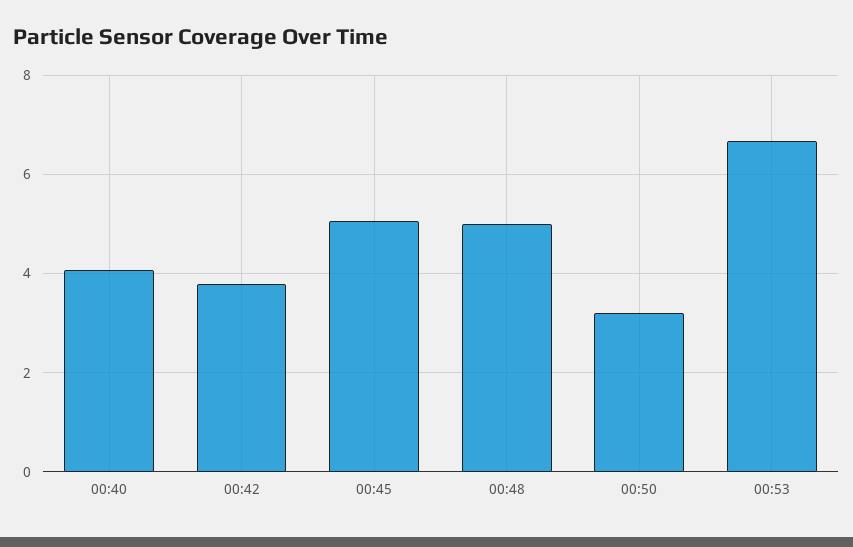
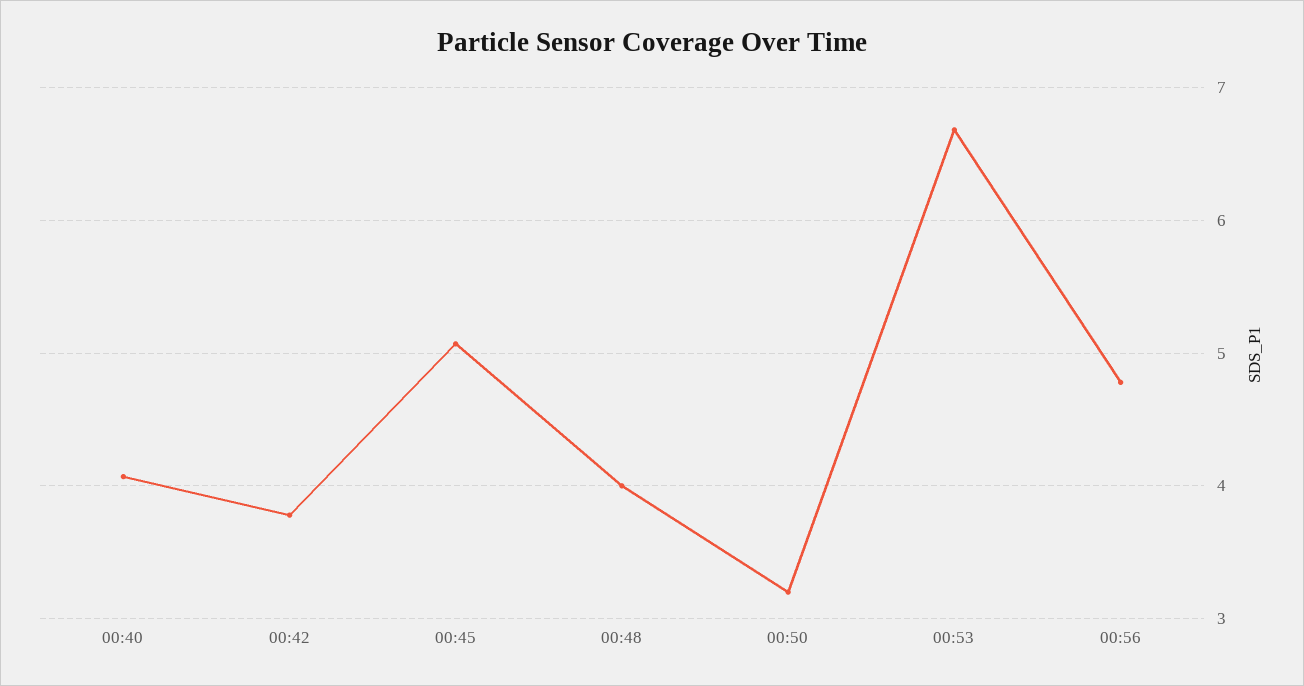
00:48: 5 -> 4
00:56: none -> 4.8

